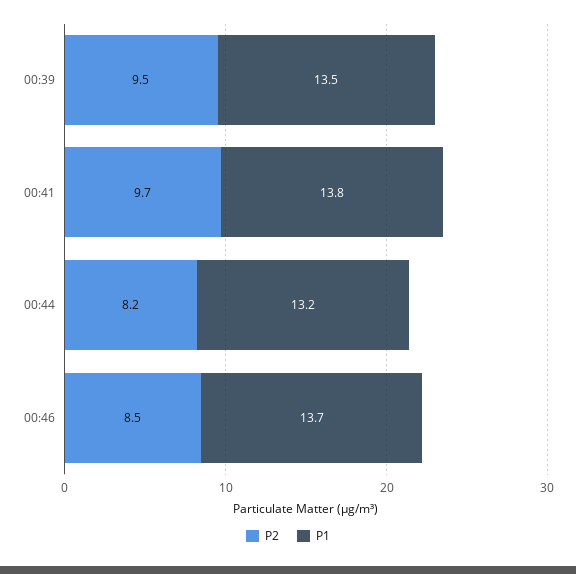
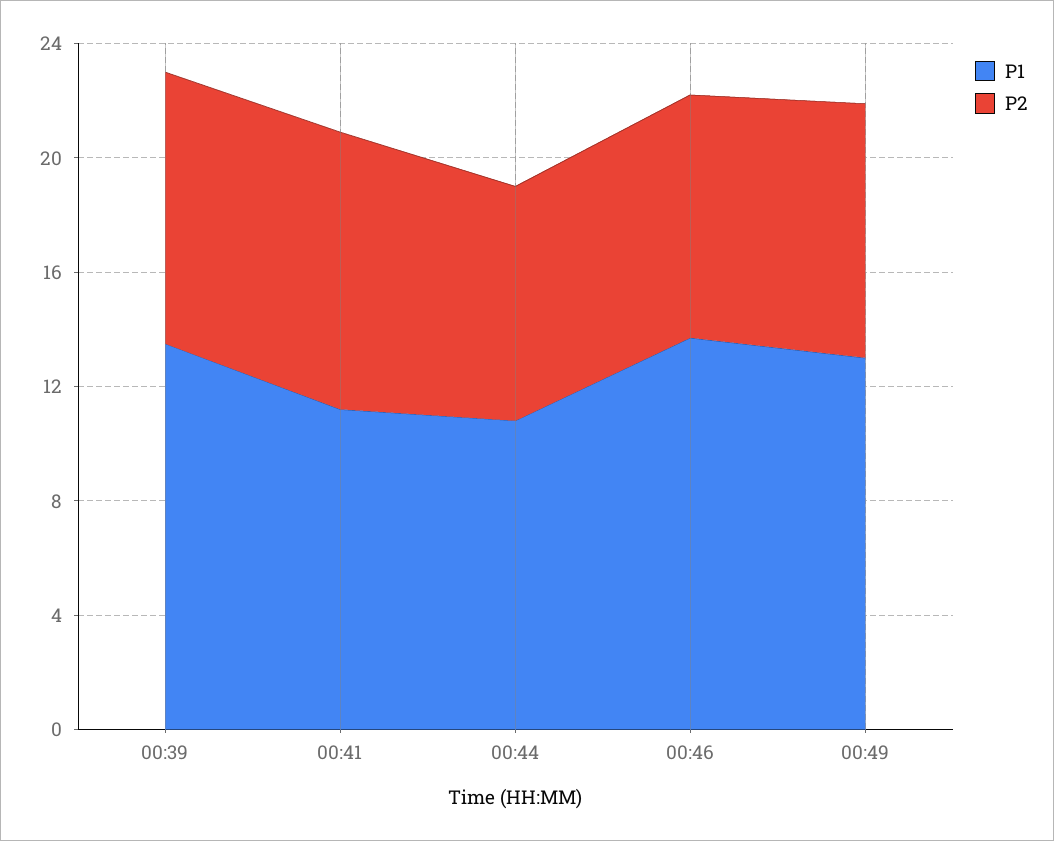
P1, 00:41: 13.8 -> 11
P1, 00:44: 13.2 -> 11
P1, 00:49: none -> 13
P2, 00:49: none -> 9

